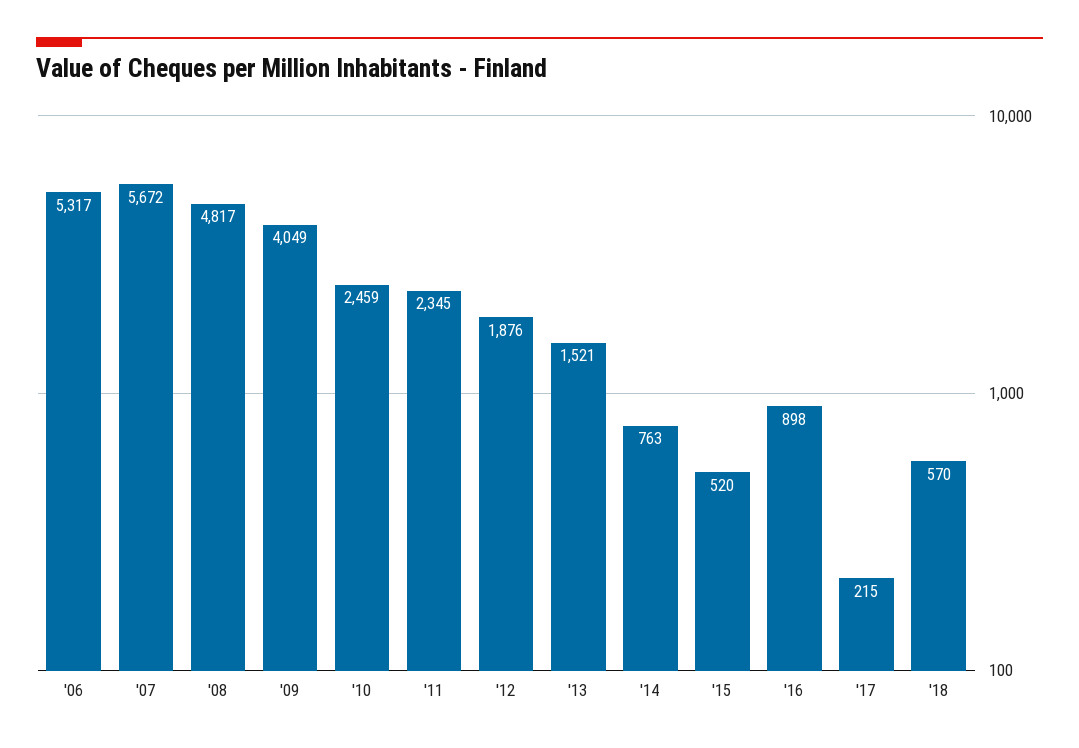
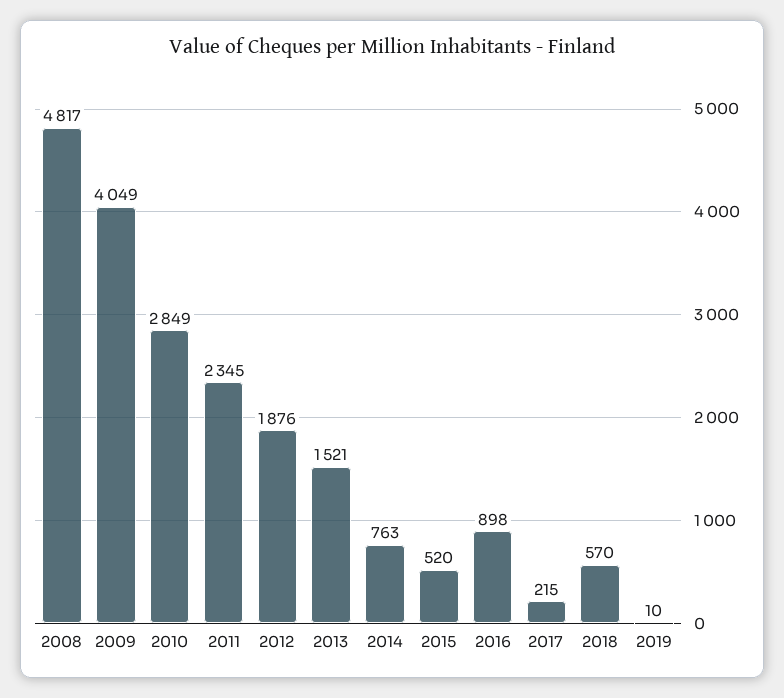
'06: 5317 -> none
'07: 5672 -> none
'10: 2459 -> 2849
2019: none -> 10

